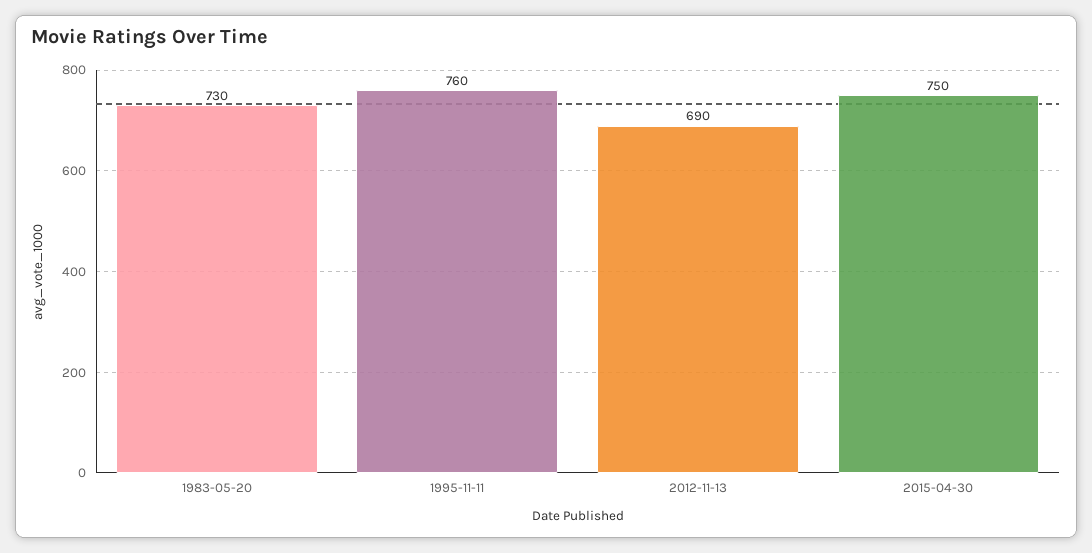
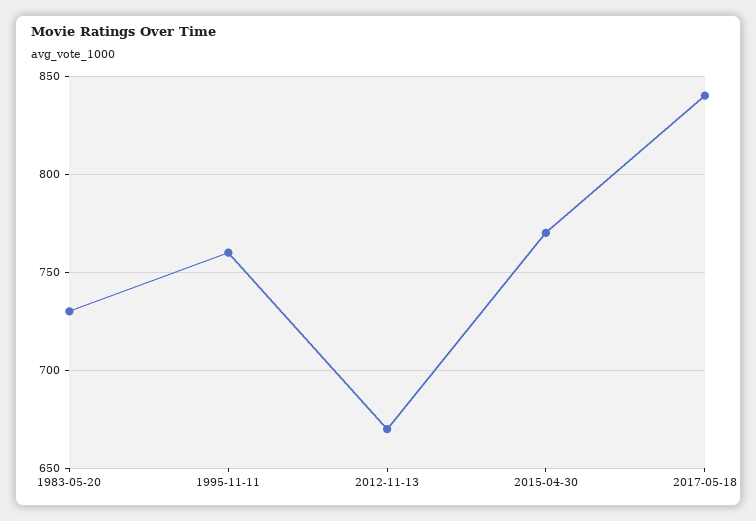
2012-11-13: 690 -> 670
2015-04-30: 750 -> 770
2017-05-18: none -> 840

